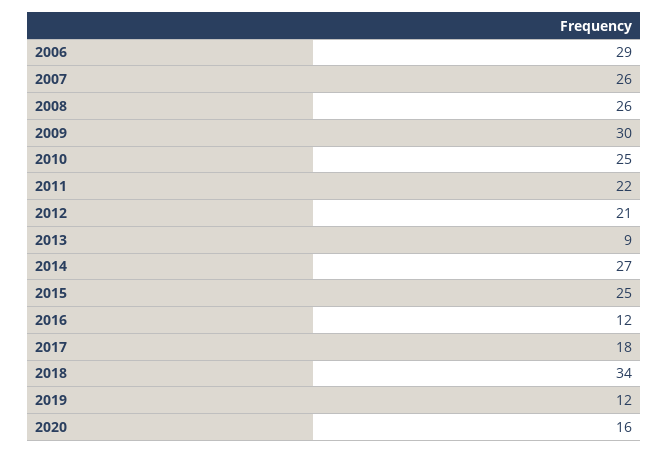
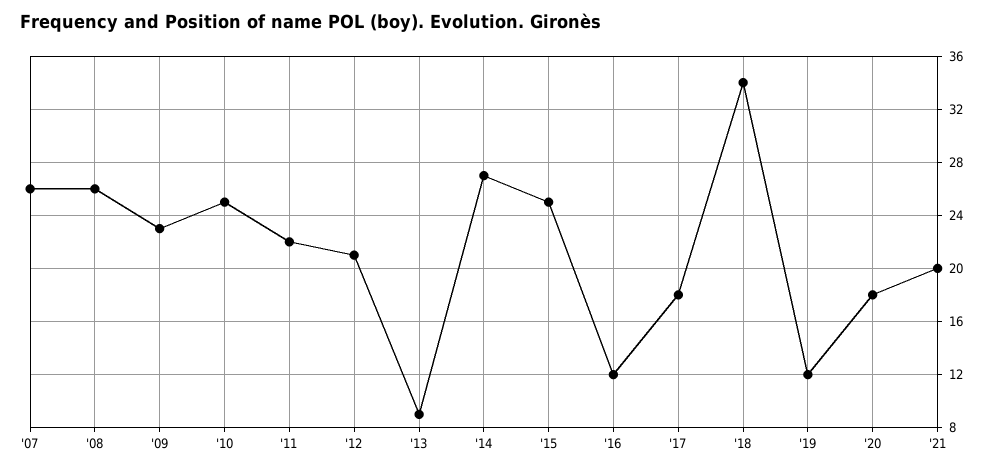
2006: 29 -> none
2009: 30 -> 23
2020: 16 -> 18
'21: none -> 20

